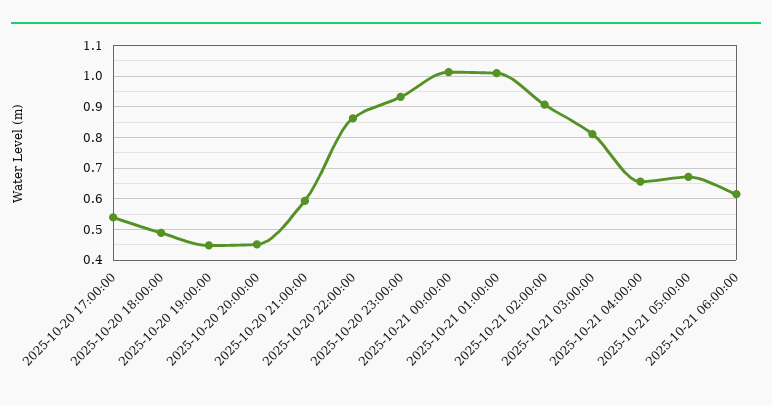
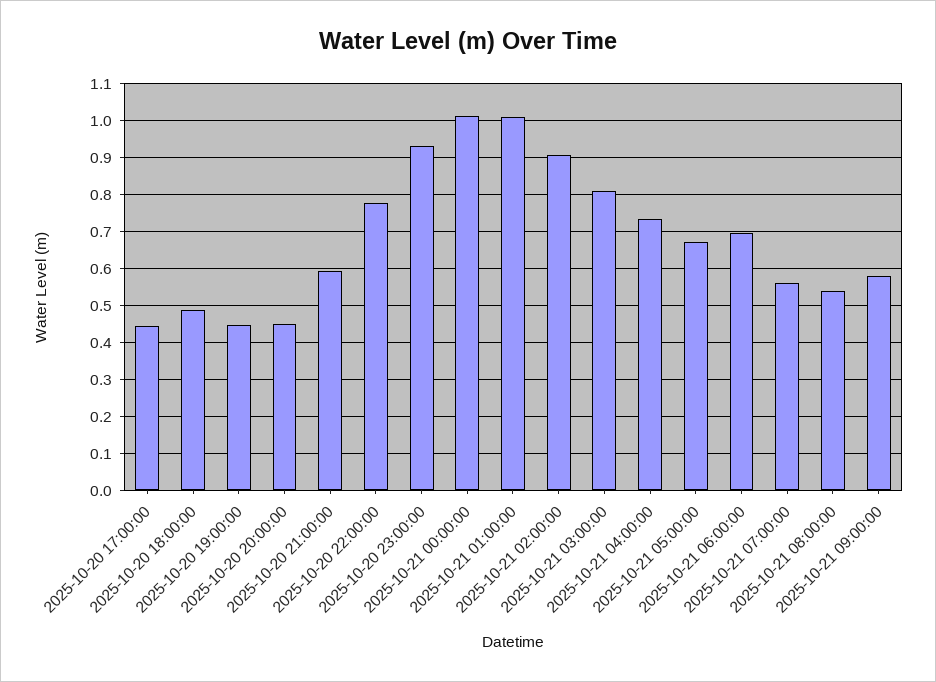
2025-10-20 17:00:00: 0.54 -> 0.44
2025-10-20 22:00:00: 0.86 -> 0.78
2025-10-21 04:00:00: 0.66 -> 0.74
2025-10-21 06:00:00: 0.62 -> 0.7
2025-10-21 07:00:00: none -> 0.56
2025-10-21 08:00:00: none -> 0.54
2025-10-21 09:00:00: none -> 0.58

